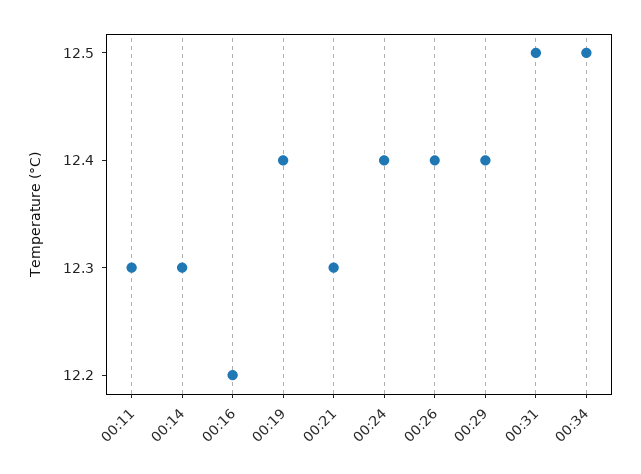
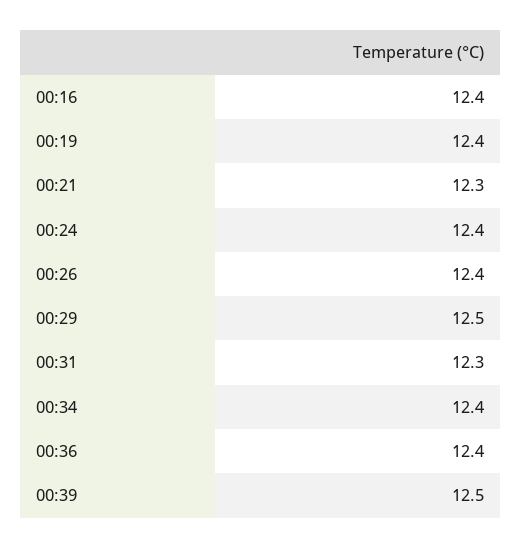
00:11: 12.3 -> none
00:14: 12.3 -> none
00:16: 12.2 -> 12.4
00:29: 12.4 -> 12.5
00:31: 12.5 -> 12.3
00:34: 12.5 -> 12.4
00:36: none -> 12.4
00:39: none -> 12.5

